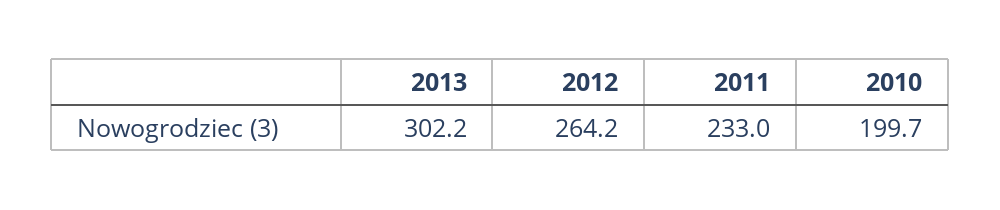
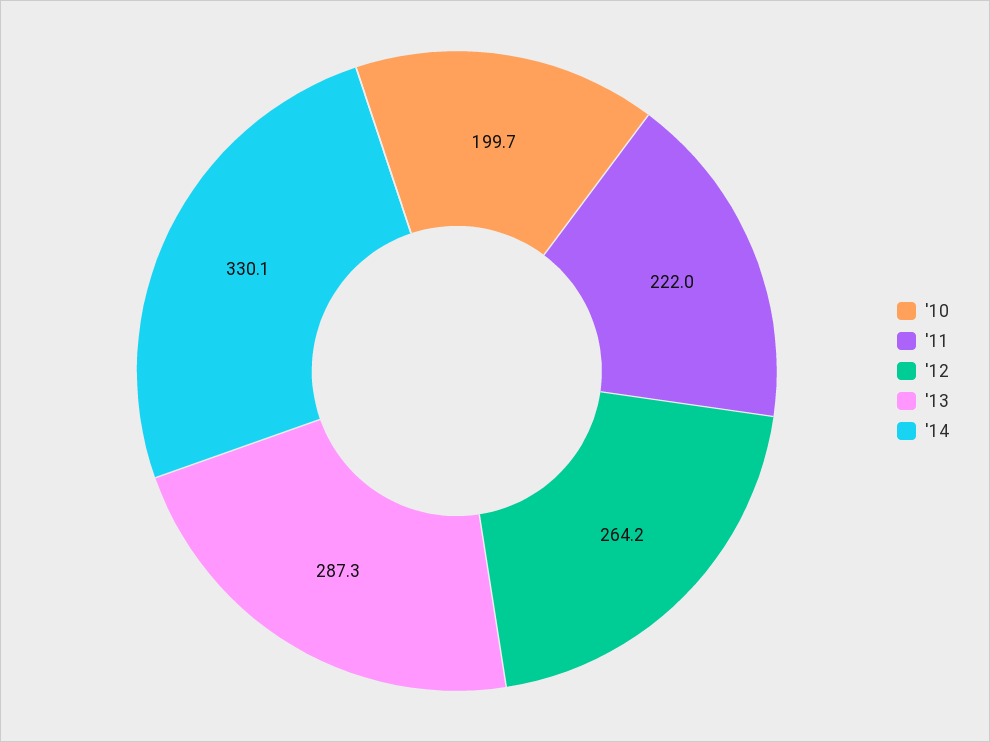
2013: 302.2 -> 287.3
2011: 233 -> 222
'14: none -> 330.1

